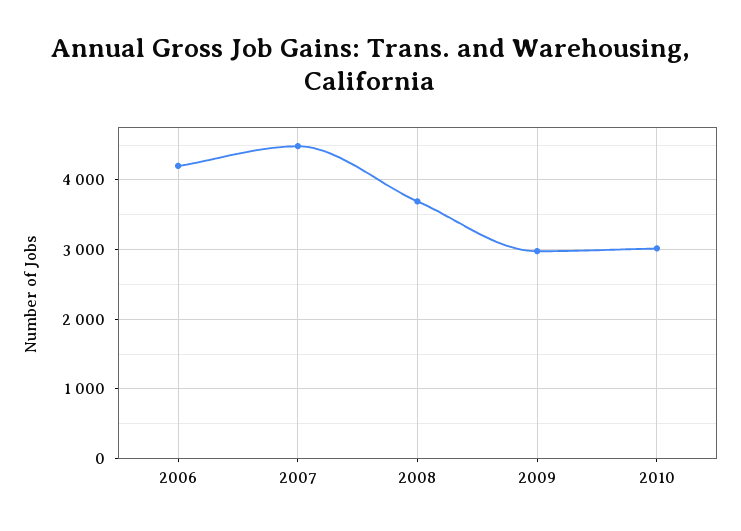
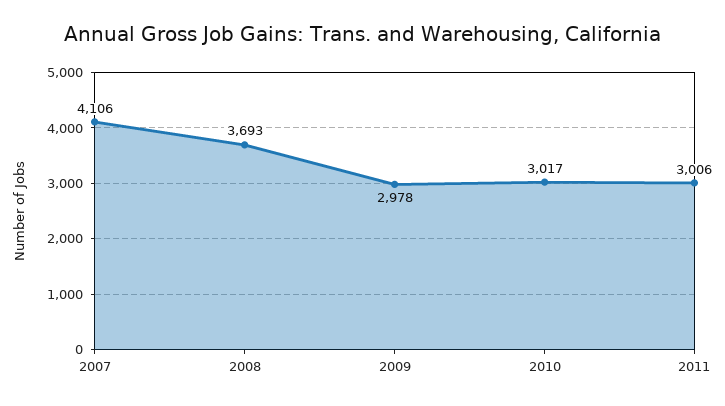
2006: 4200 -> none
2007: 4500 -> 4106
2011: none -> 3006

